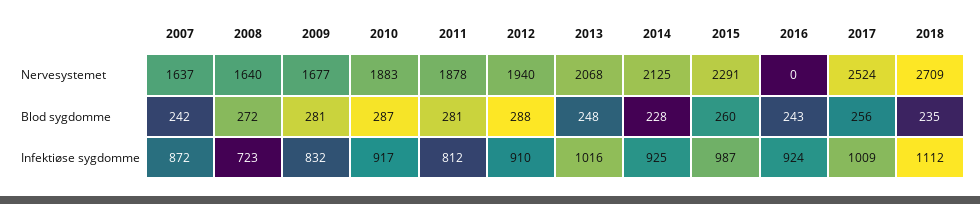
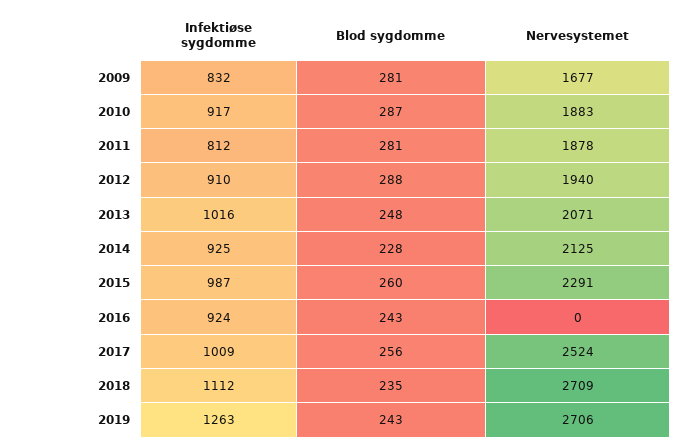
2007, Nervesystemet: 1637 -> none
2008, Nervesystemet: 1640 -> none
2013, Nervesystemet: 2068 -> 2071
2007, Blod sygdomme: 242 -> none
2008, Blod sygdomme: 272 -> none
2007, Infektiøse sygdomme: 872 -> none
2008, Infektiøse sygdomme: 723 -> none
2019, Infektiøse sygdomme: none -> 1263
2019, Blod sygdomme: none -> 243
2019, Nervesystemet: none -> 2706

